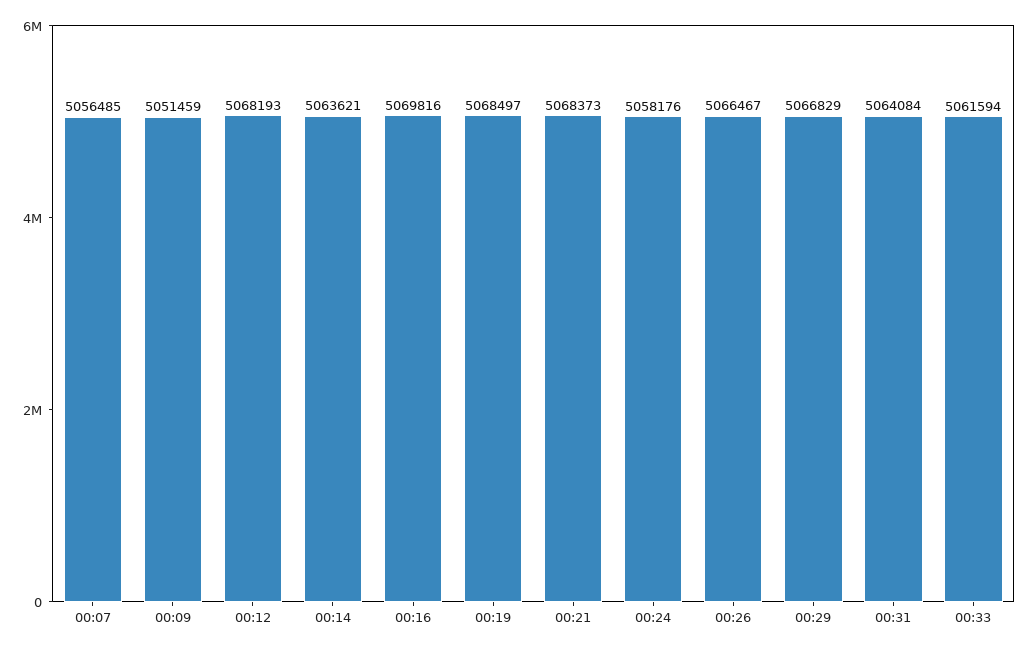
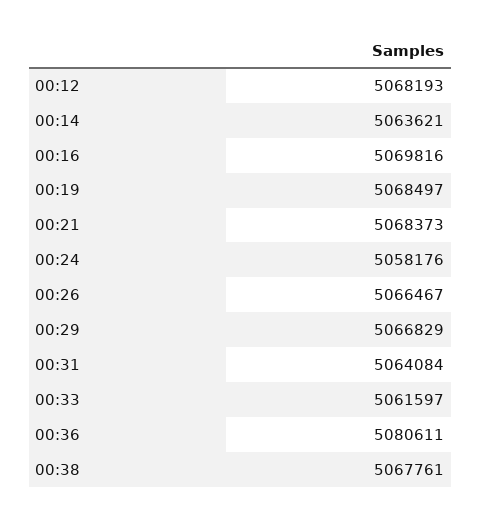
00:07: 5056485 -> none
00:09: 5051459 -> none
00:33: 5061594 -> 5061597
00:36: none -> 5080611
00:38: none -> 5067761

